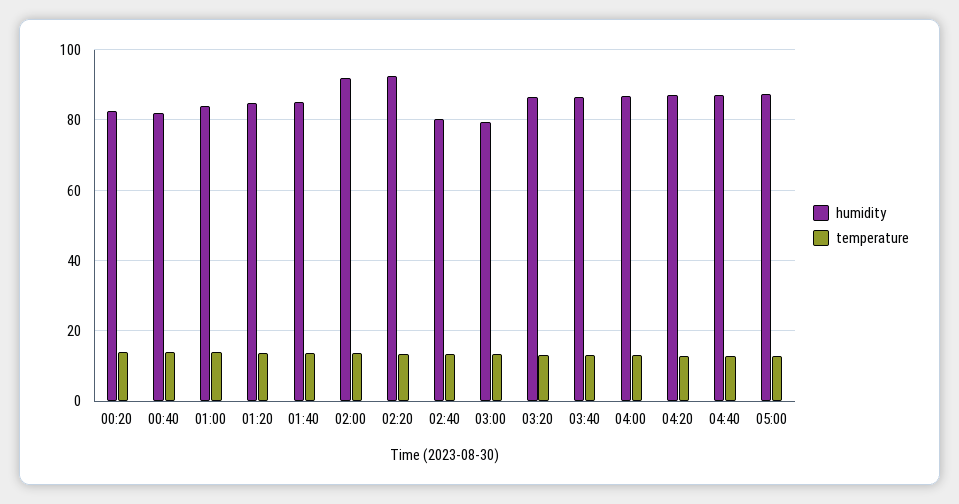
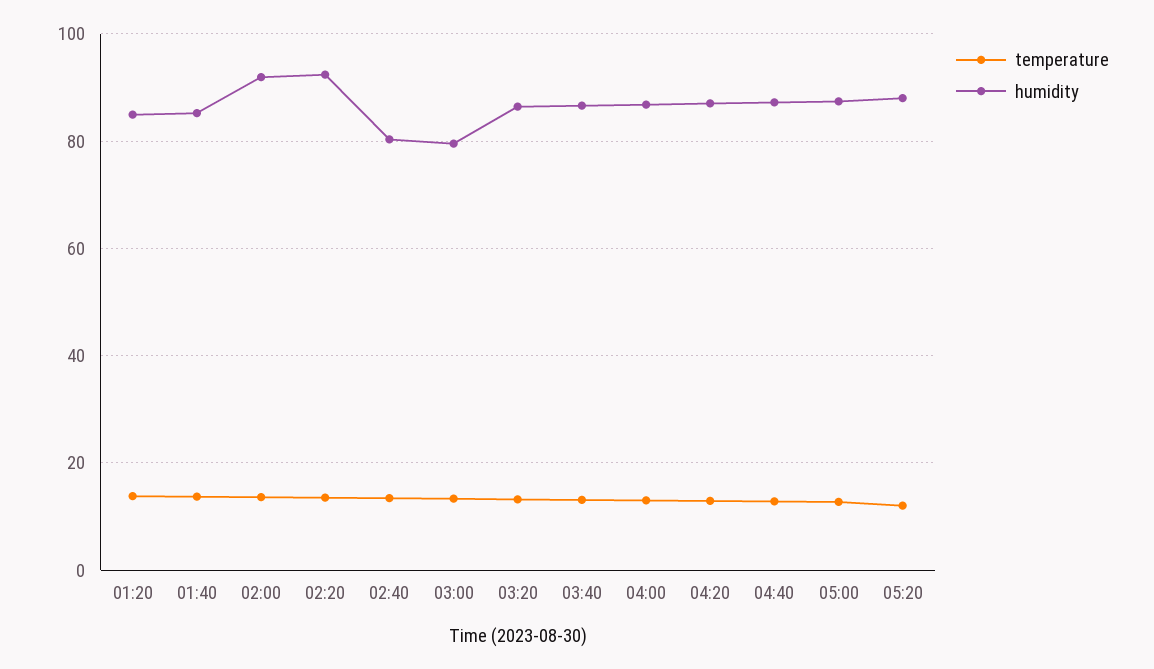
humidity, 00:20: 82 -> none
temperature, 00:20: 14 -> none
humidity, 00:40: 82 -> none
temperature, 00:40: 14 -> none
humidity, 01:00: 84 -> none
temperature, 01:00: 14 -> none
temperature, 05:20: none -> 12
humidity, 05:20: none -> 88

